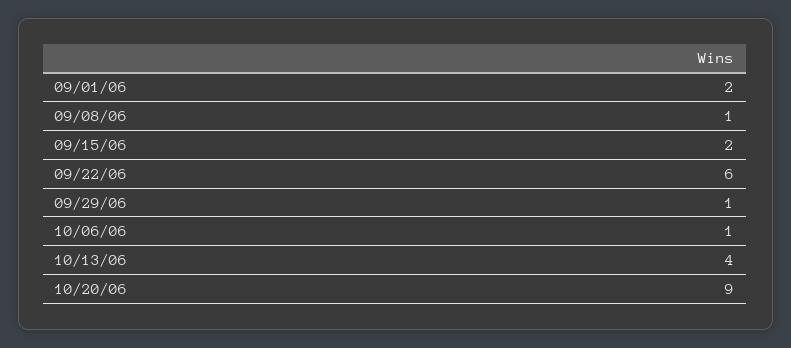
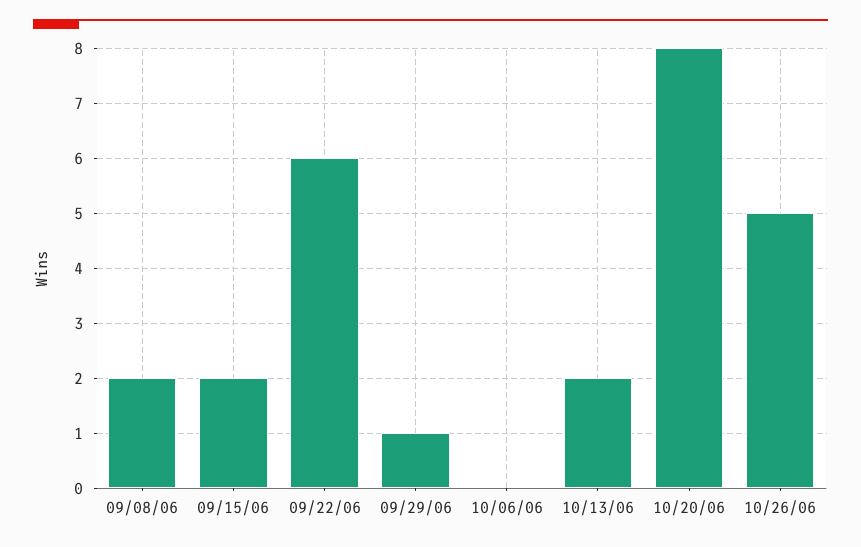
09/01/06: 2 -> none
09/08/06: 1 -> 2
10/06/06: 1 -> 0
10/13/06: 4 -> 2
10/20/06: 9 -> 8
10/26/06: none -> 5

